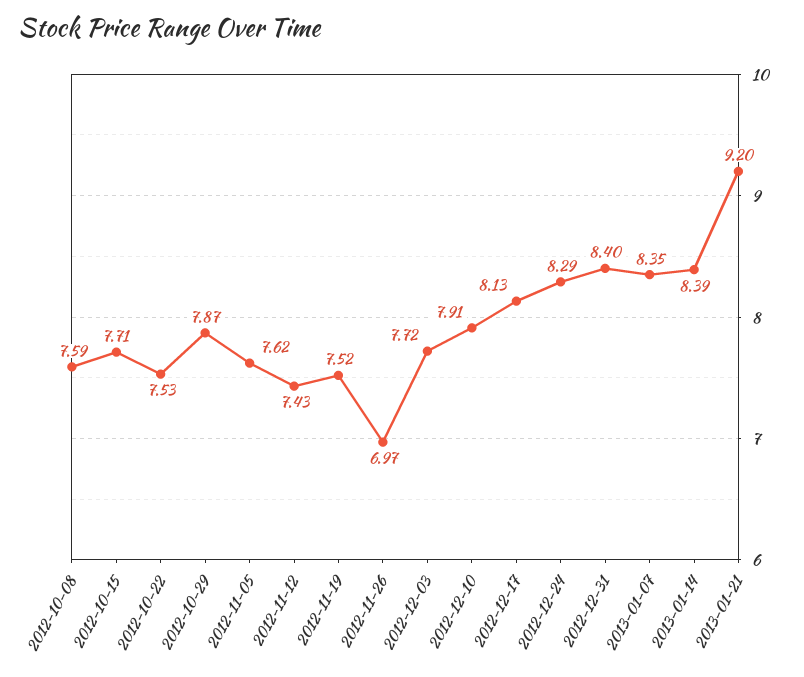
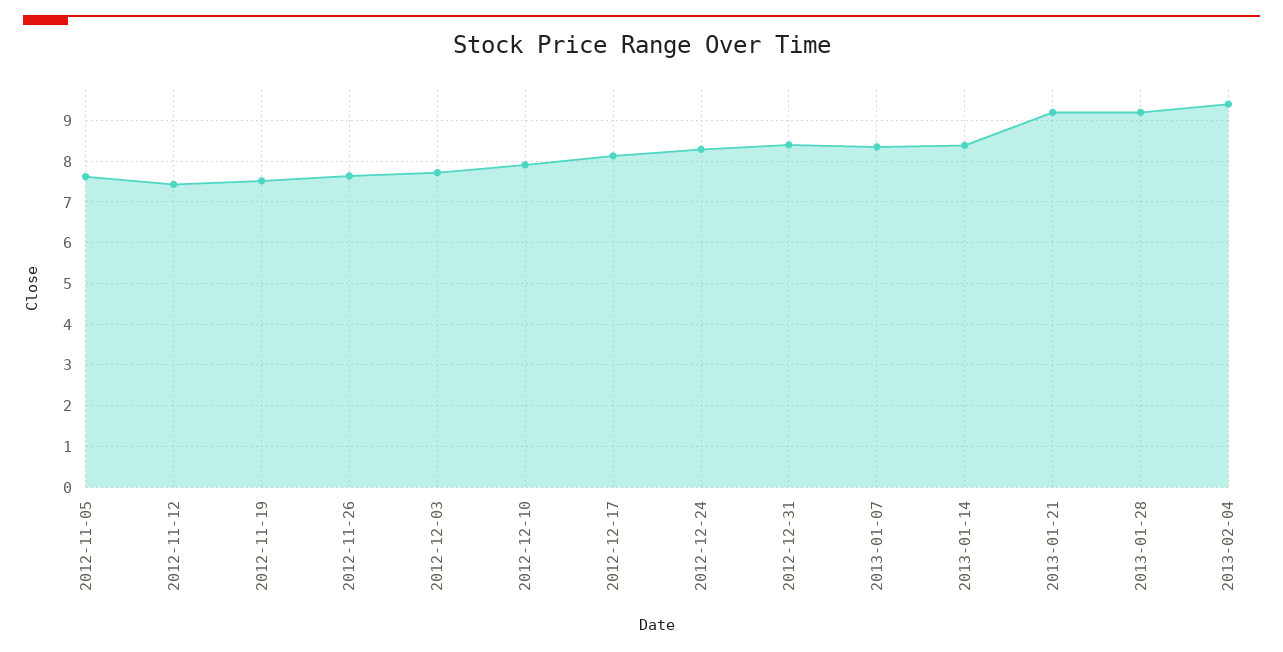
2012-10-08: 7.59 -> none
2012-10-15: 7.71 -> none
2012-10-22: 7.53 -> none
2012-10-29: 7.87 -> none
2012-11-26: 6.97 -> 7.6
2013-01-28: none -> 9.2
2013-02-04: none -> 9.4

